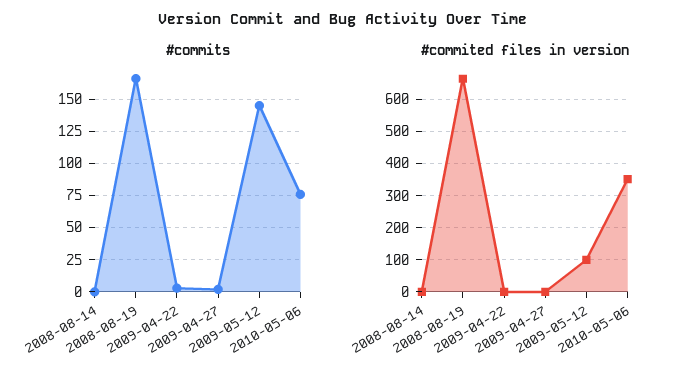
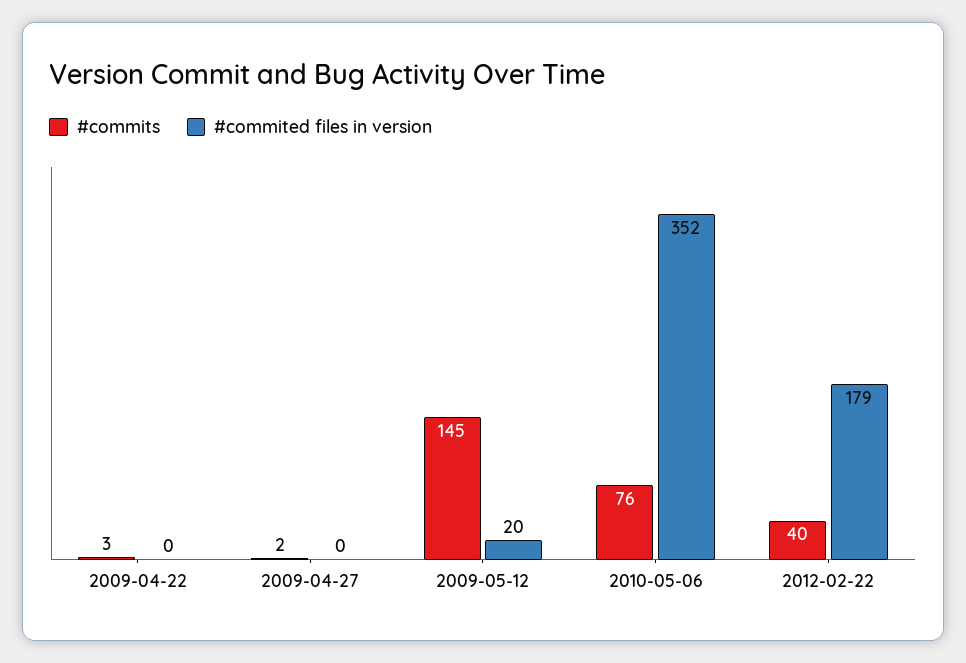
#commits, 2008-08-14: 0 -> none
#commits, 2008-08-19: 165 -> none
#commited files in version, 2008-08-14: 0 -> none
#commited files in version, 2008-08-19: 660 -> none
#commited files in version, 2009-05-12: 100 -> 20
#commits, 2012-02-22: none -> 40
#commited files in version, 2012-02-22: none -> 179

